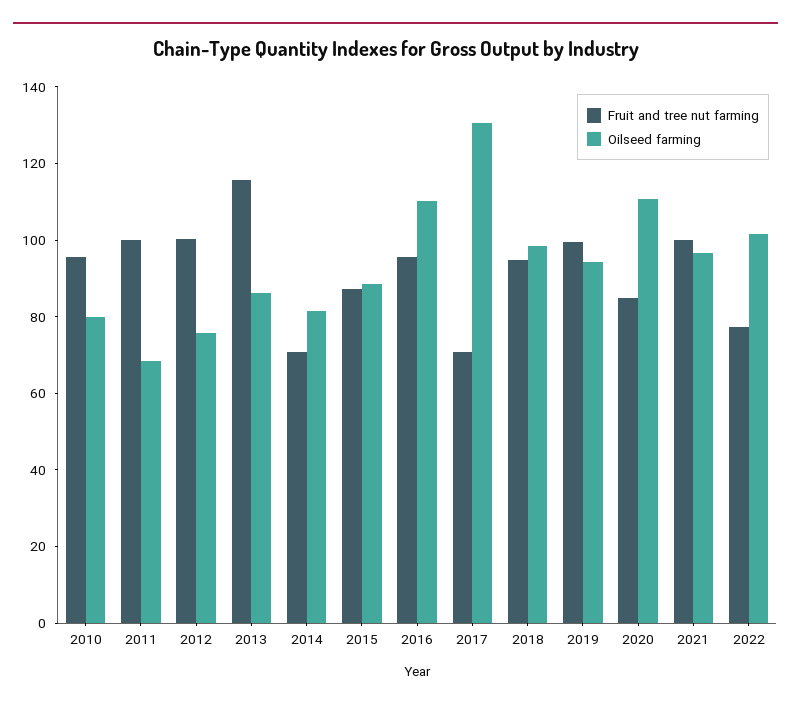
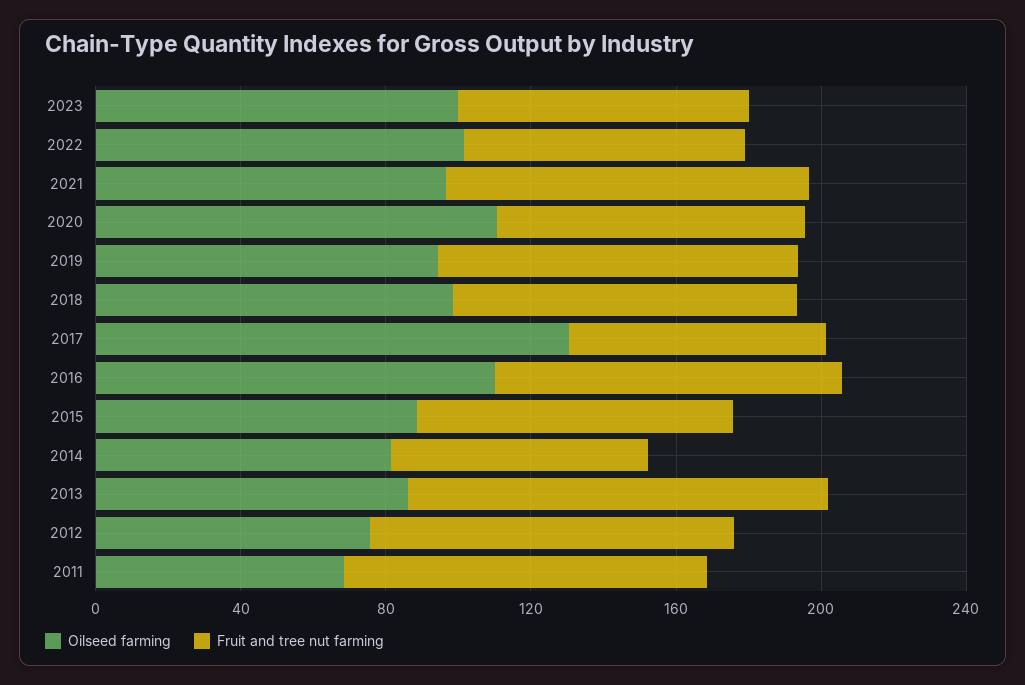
Fruit and tree nut farming, 2010: 95 -> none
Oilseed farming, 2010: 80 -> none
Oilseed farming, 2023: none -> 100
Fruit and tree nut farming, 2023: none -> 80

